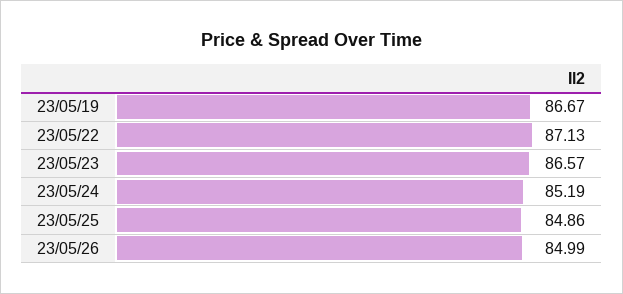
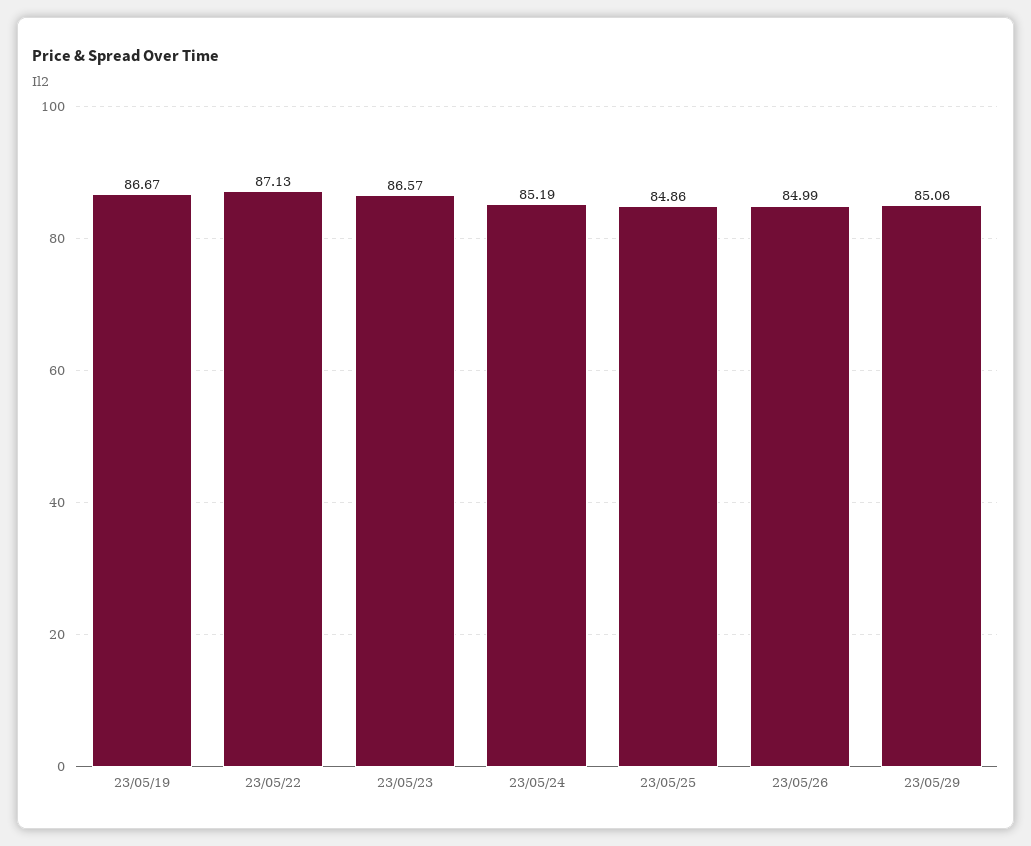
23/05/29: none -> 85.06

